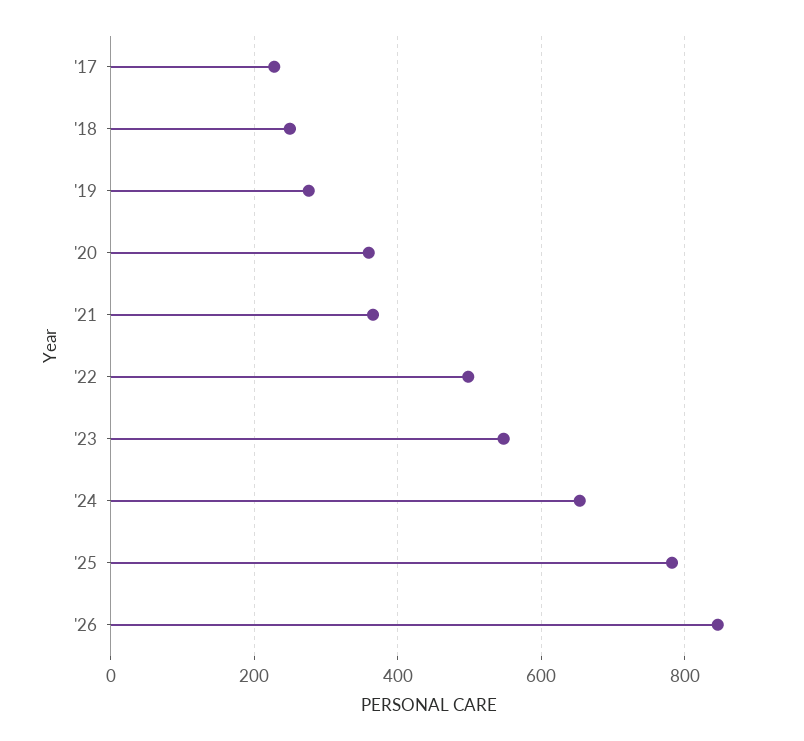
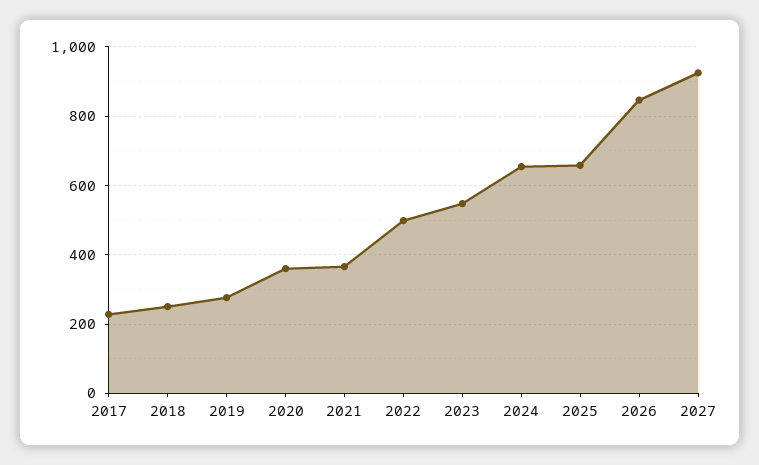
'25: 780 -> 660
2027: none -> 920

